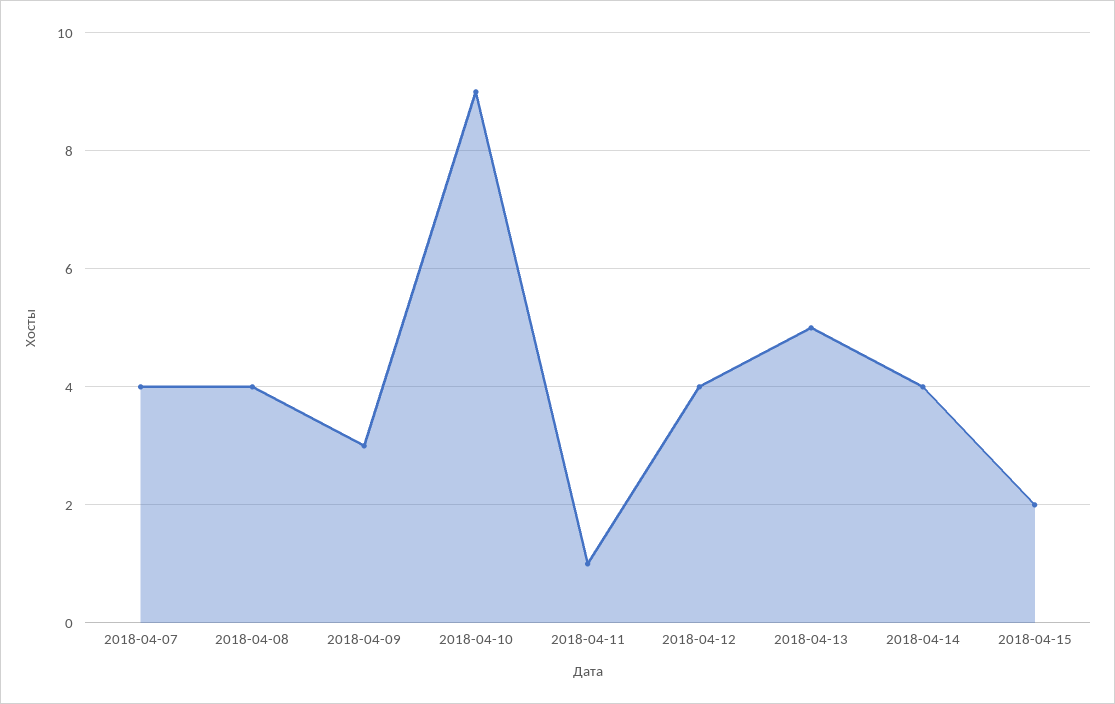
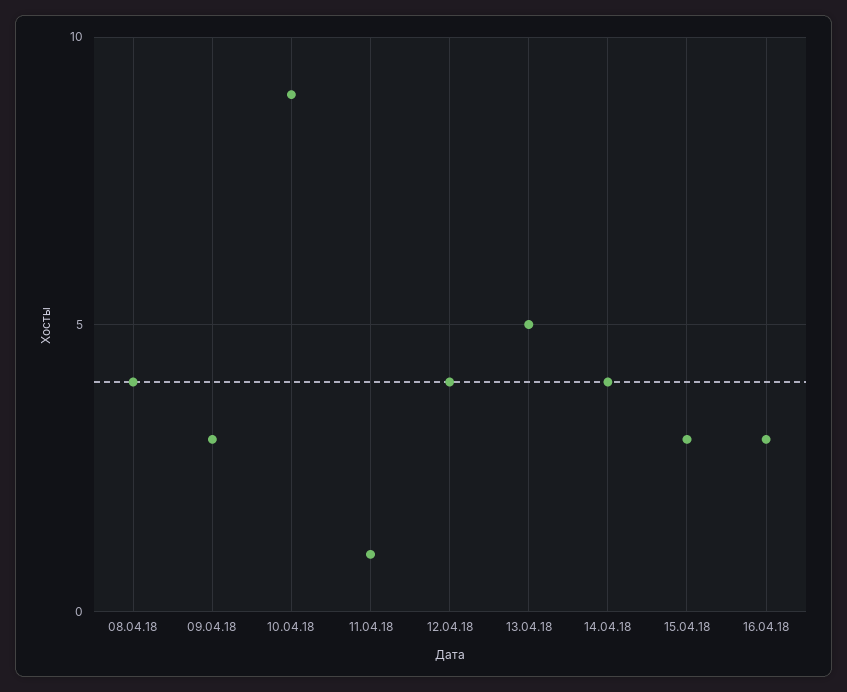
2018-04-07: 4 -> none
2018-04-15: 2 -> 3
16.04.18: none -> 3

